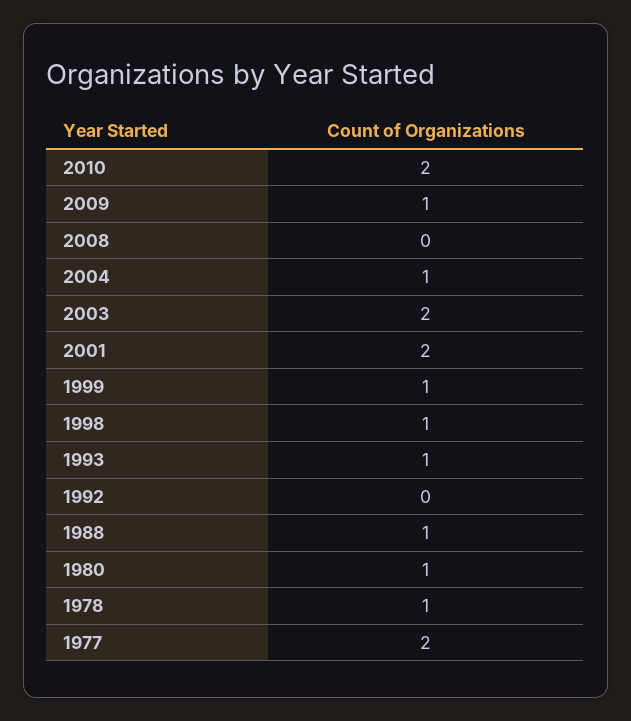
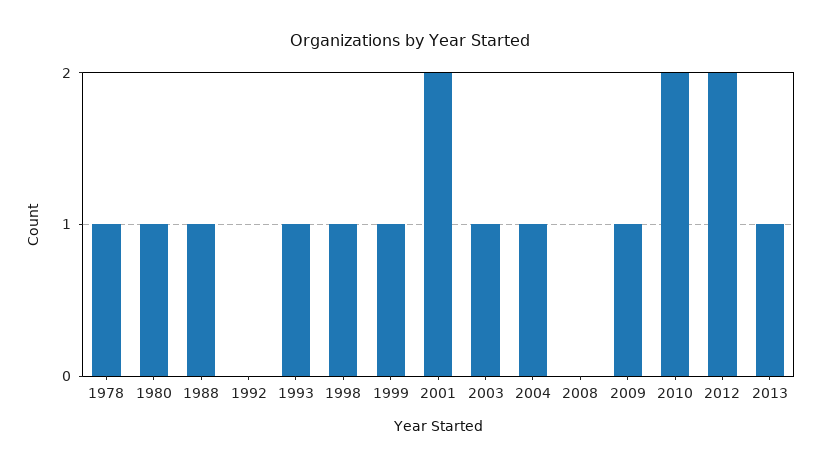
2003: 2 -> 1
1977: 2 -> none
2012: none -> 2
2013: none -> 1

